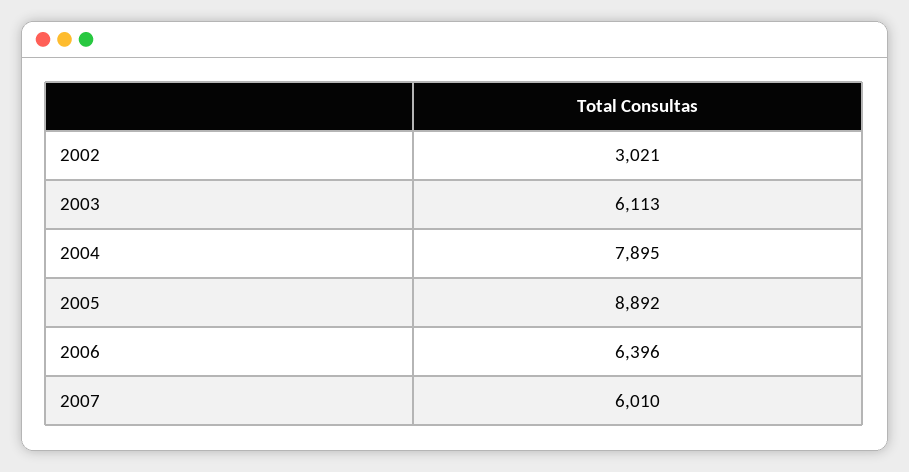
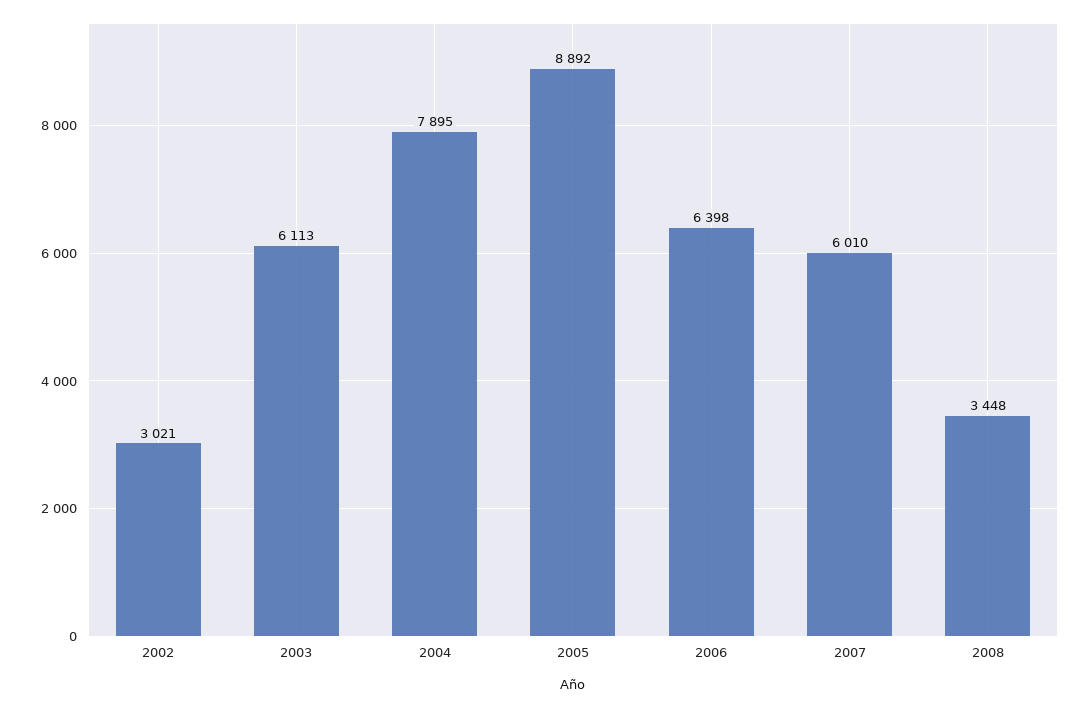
2006: 6396 -> 6398
2008: none -> 3448

